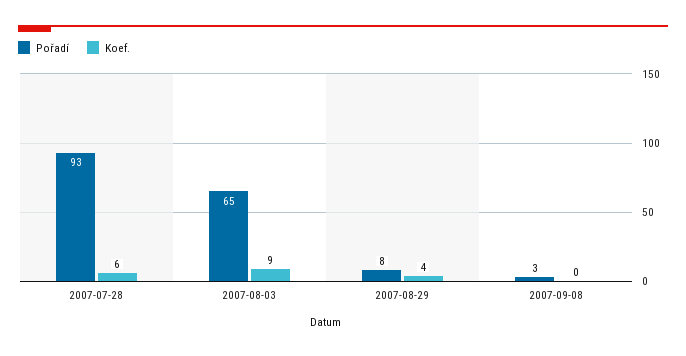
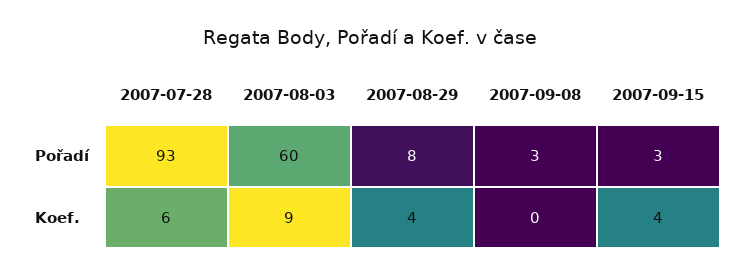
Pořadí, 2007-08-03: 65 -> 60
Pořadí, 2007-09-15: none -> 3
Koef., 2007-09-15: none -> 4

